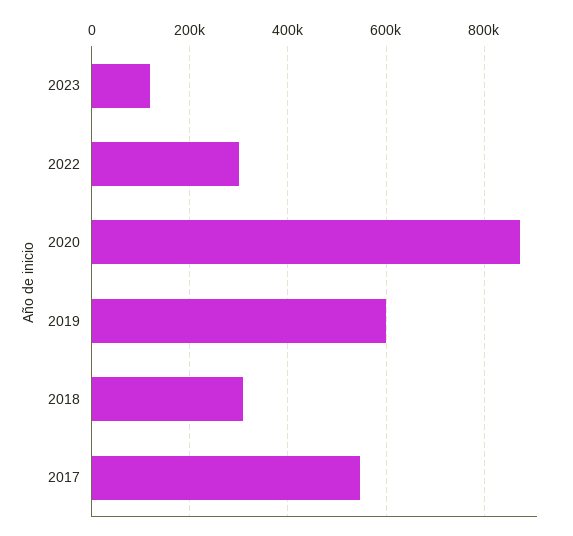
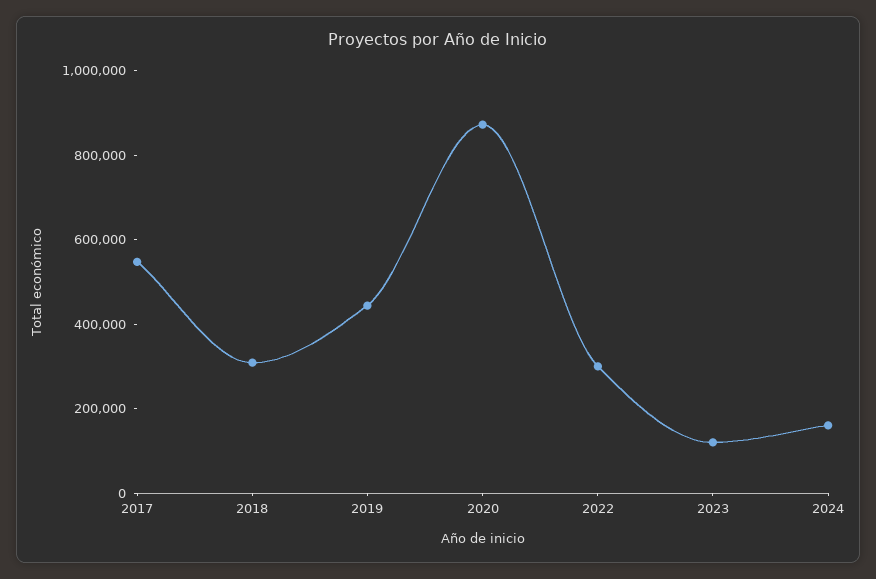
2019: 600000 -> 450000
2024: none -> 150000

